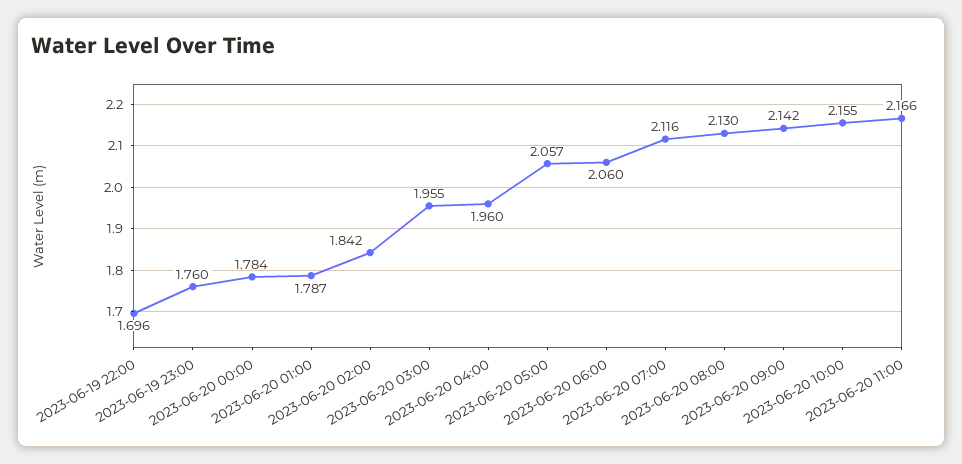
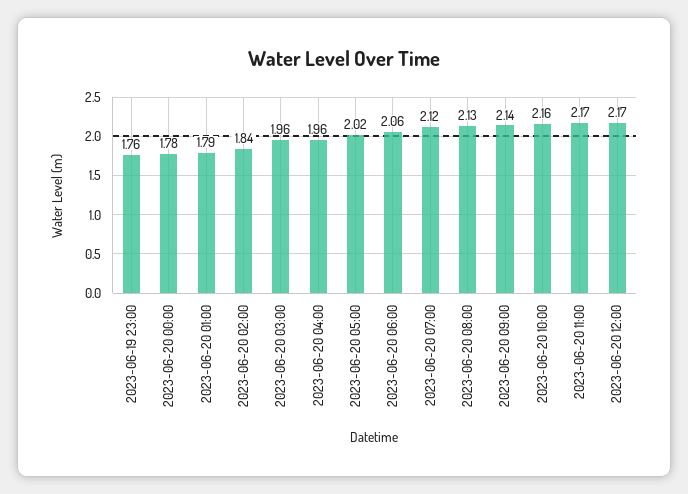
2023-06-19 22:00: 1.696 -> none
2023-06-20 05:00: 2.057 -> 2.02
2023-06-20 12:00: none -> 2.17

